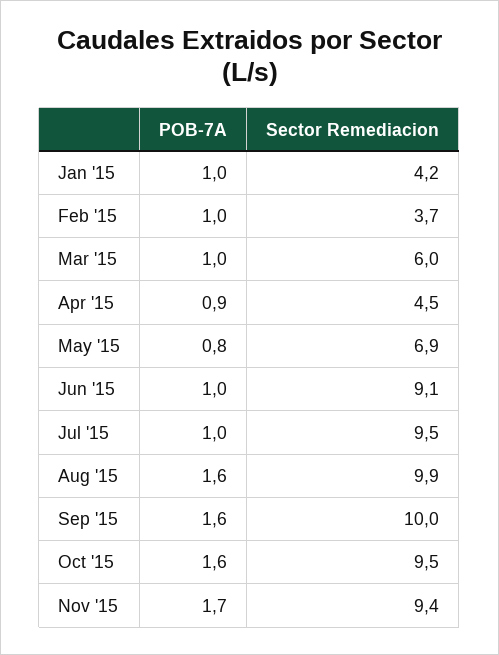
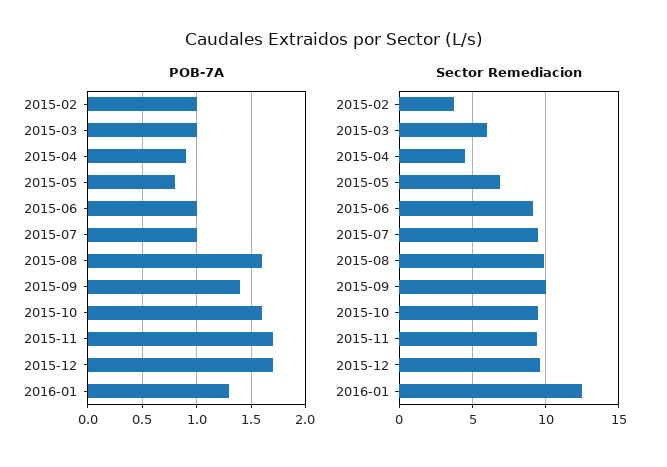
POB-7A, Jan '15: 1 -> none
Sector Remediacion, Jan '15: 4.2 -> none
POB-7A, Sep '15: 1.6 -> 1.4
POB-7A, 2015-12: none -> 1.7
POB-7A, 2016-01: none -> 1.3
Sector Remediacion, 2015-12: none -> 9.5
Sector Remediacion, 2016-01: none -> 12.5

